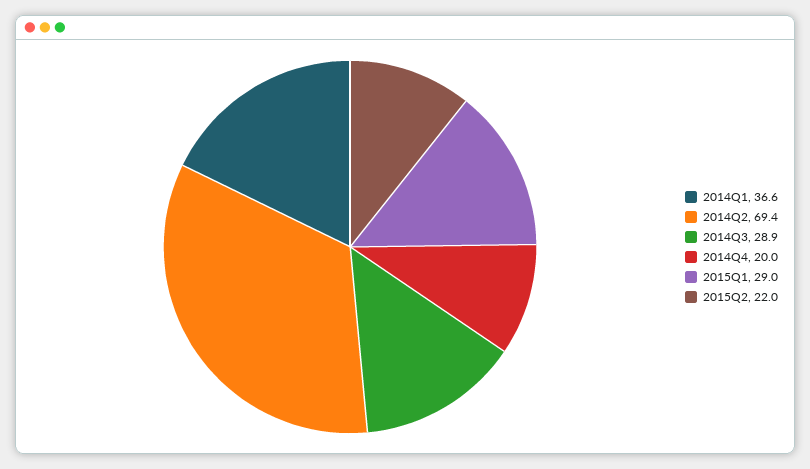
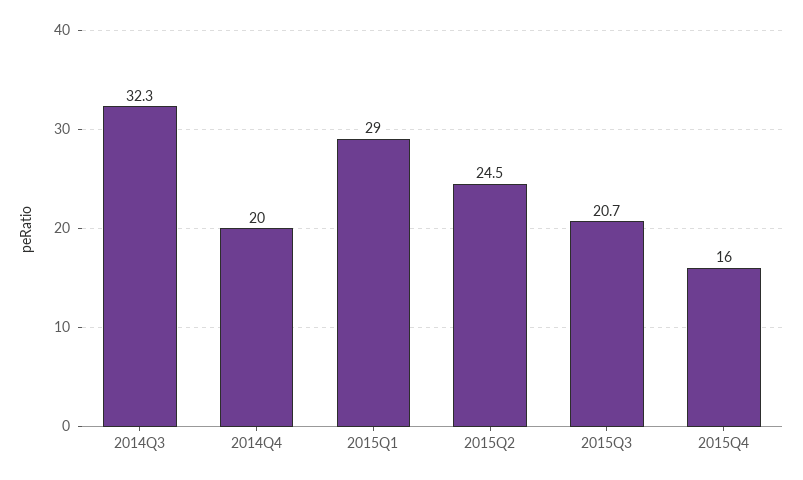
2014Q1: 36.6 -> none
2014Q2: 69.4 -> none
2014Q3: 28.9 -> 32.3
2015Q2: 22 -> 24.5
2015Q3: none -> 20.7
2015Q4: none -> 16

